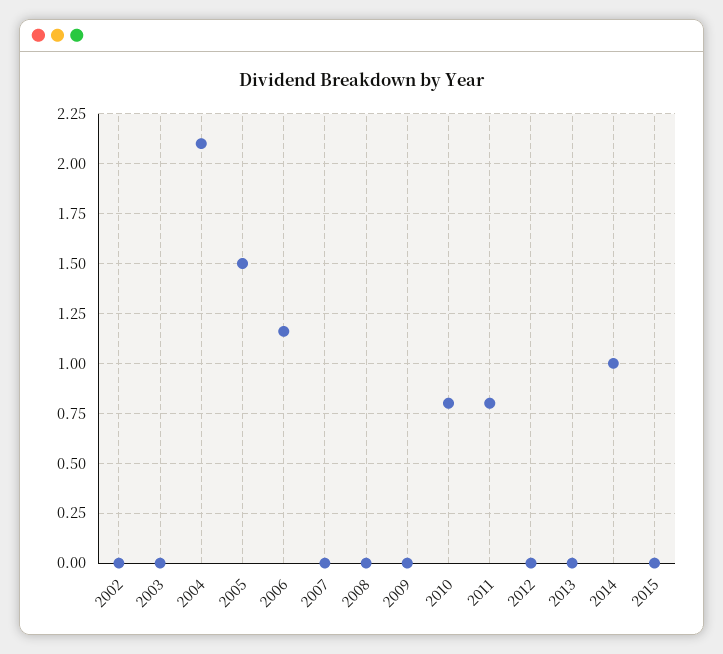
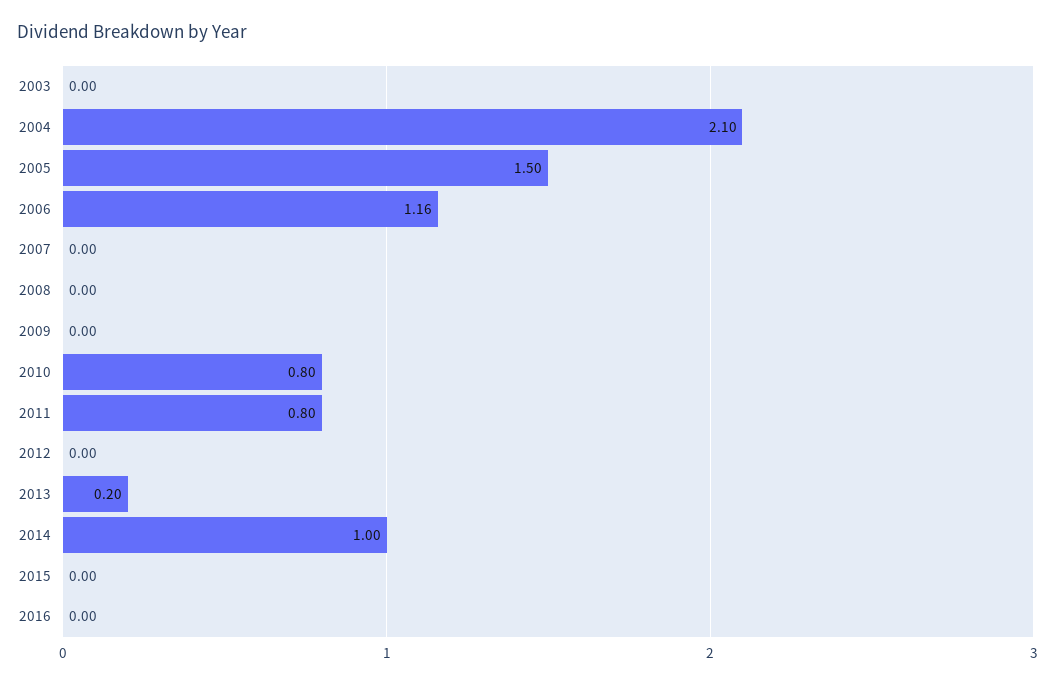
2002: 0 -> none
2013: 0 -> 0.2
2016: none -> 0

